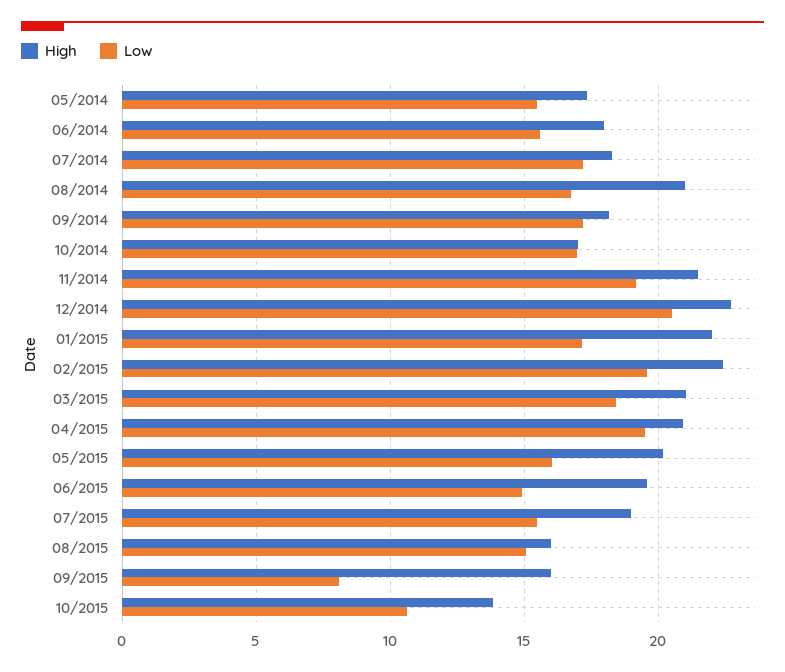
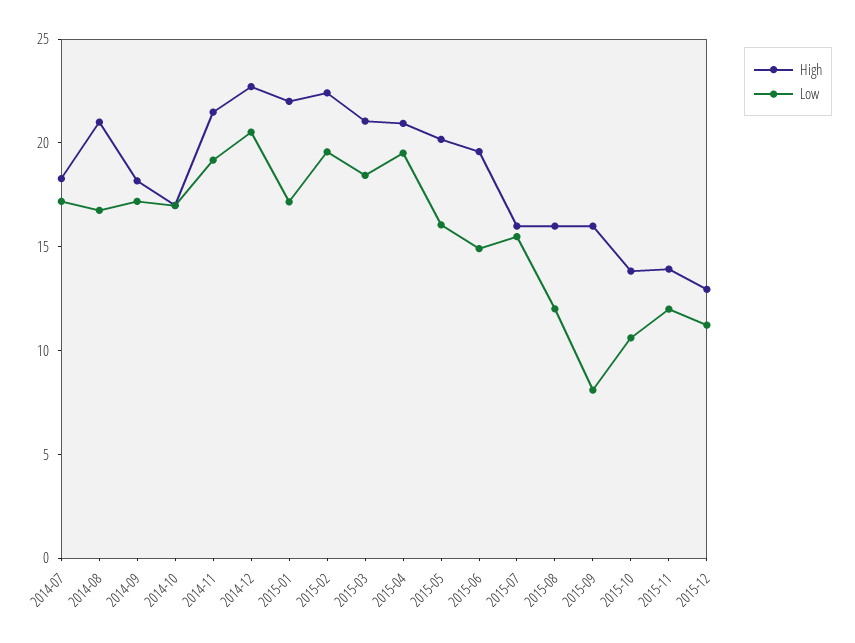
High, 05/2014: 17.5 -> none
Low, 05/2014: 15.5 -> none
High, 06/2014: 18 -> none
Low, 06/2014: 15.5 -> none
High, 07/2015: 19 -> 16
Low, 08/2015: 15 -> 12
High, 2015-11: none -> 14
Low, 2015-11: none -> 12
High, 2015-12: none -> 13
Low, 2015-12: none -> 11

